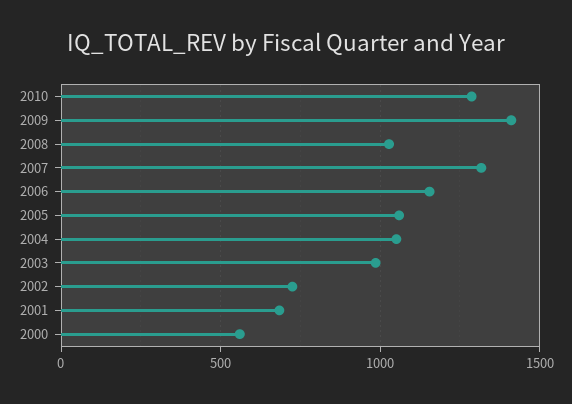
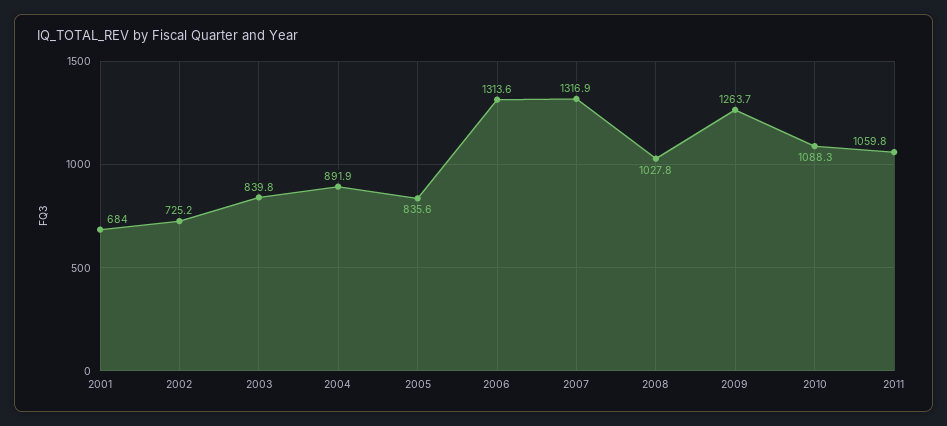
2010: 1300 -> 1088.3
2009: 1400 -> 1263.7
2006: 1150 -> 1313.6
2005: 1050 -> 835.6
2004: 1050 -> 891.9
2003: 1000 -> 839.8
2000: 550 -> none
2011: none -> 1059.8

